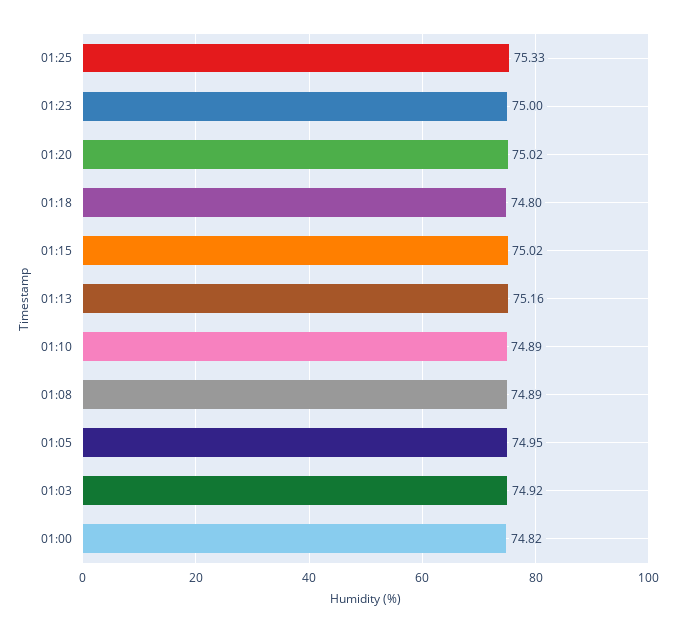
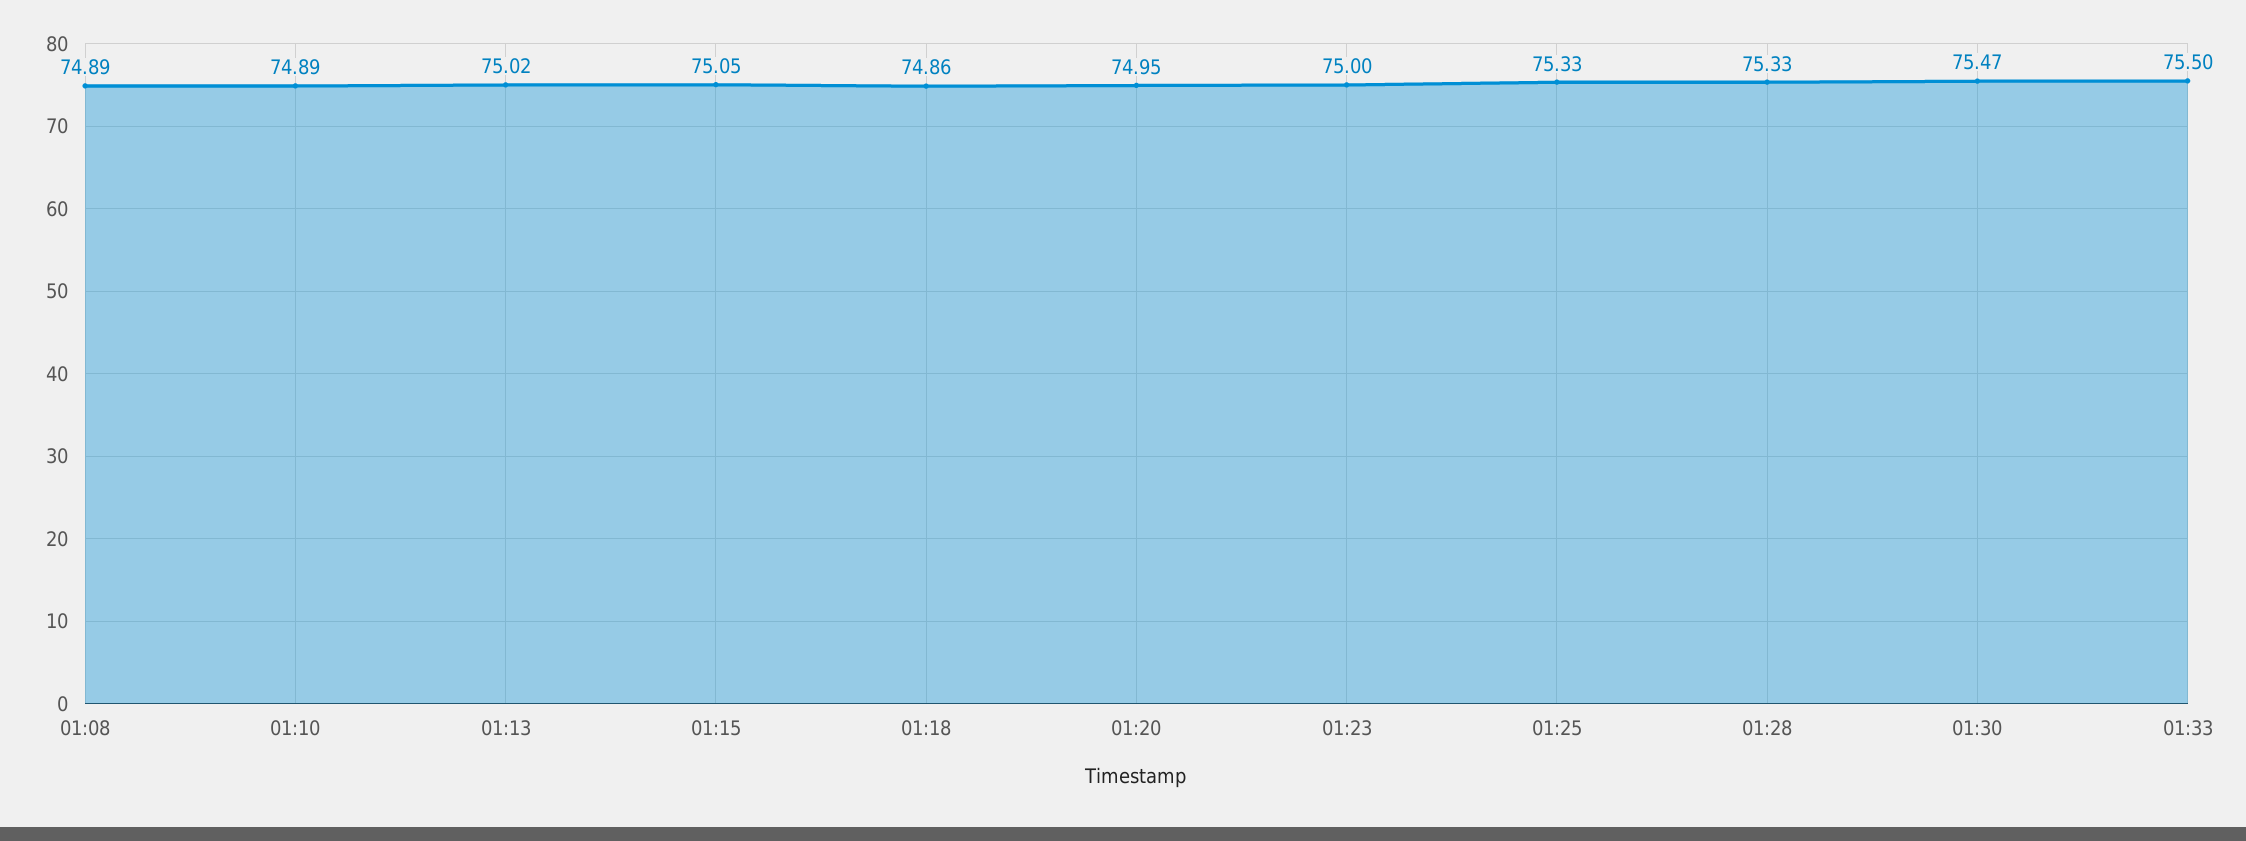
01:20: 75.02 -> 74.95
01:18: 74.8 -> 74.86
01:15: 75.02 -> 75.05
01:13: 75.16 -> 75.02
01:05: 74.95 -> none
01:03: 74.92 -> none
01:00: 74.82 -> none
01:28: none -> 75.33
01:30: none -> 75.47
01:33: none -> 75.5

